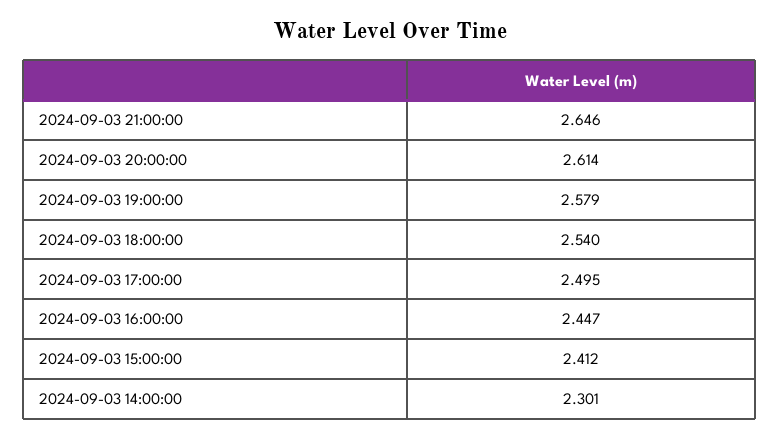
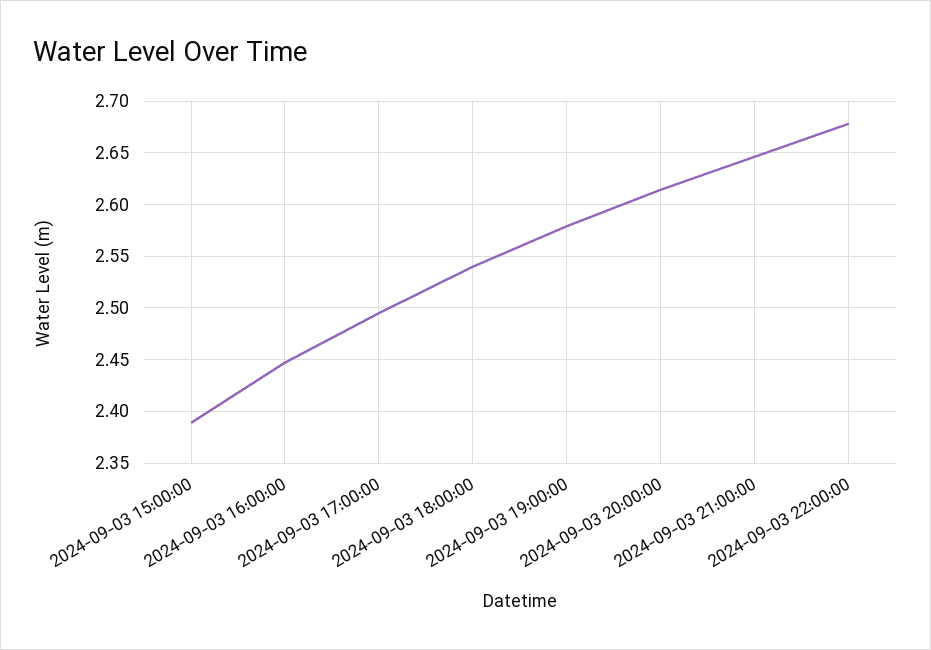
2024-09-03 15:00:00: 2.412 -> 2.39
2024-09-03 14:00:00: 2.301 -> none
2024-09-03 22:00:00: none -> 2.68

